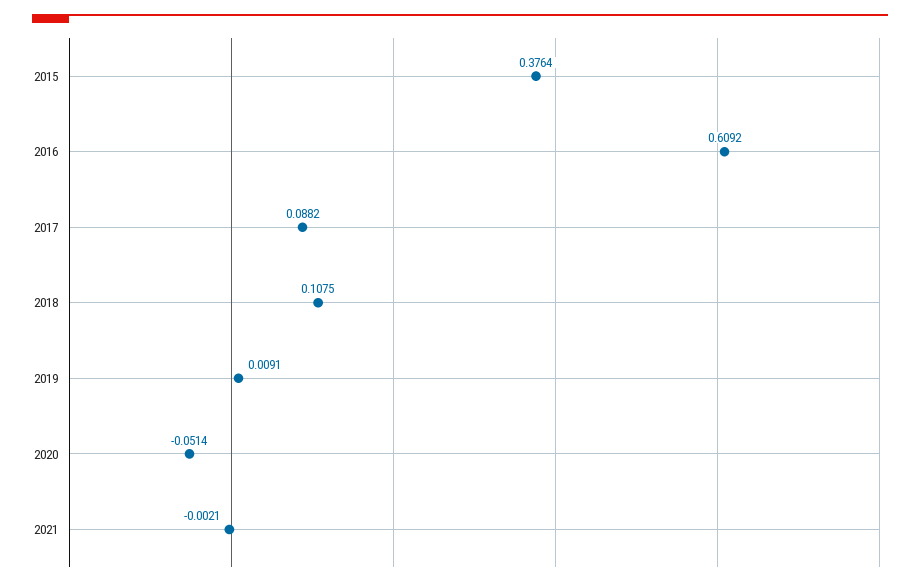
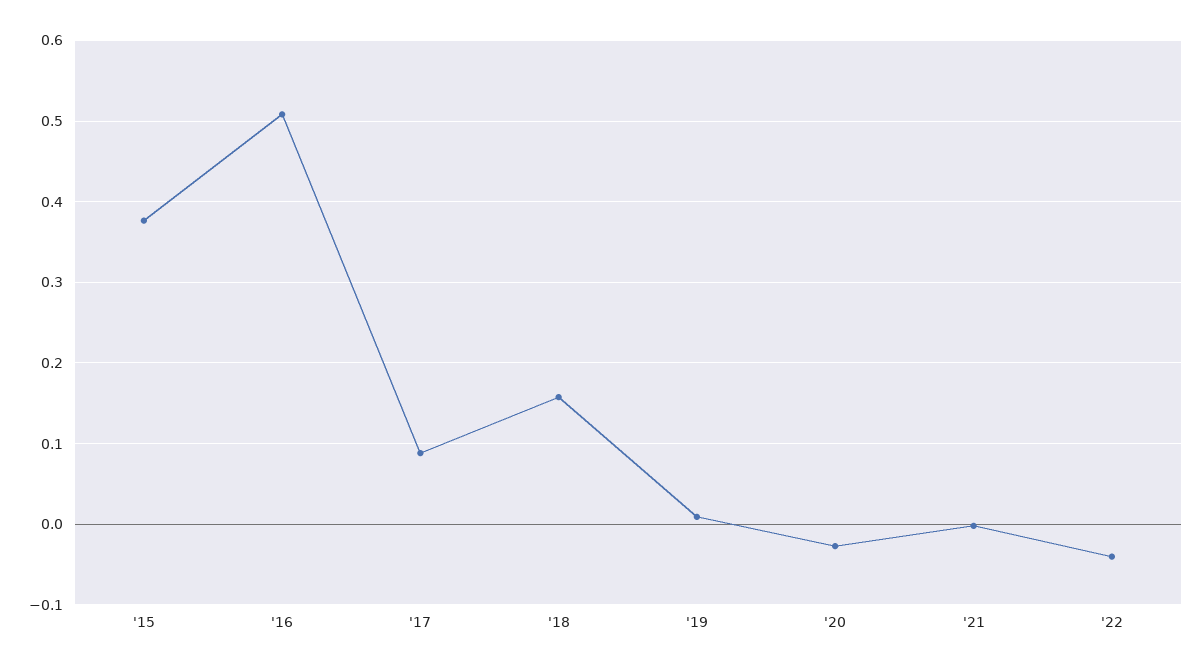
2016: 0.6092 -> 0.51
2018: 0.1075 -> 0.16
2020: -0.0514 -> -0.03
'22: none -> -0.04

